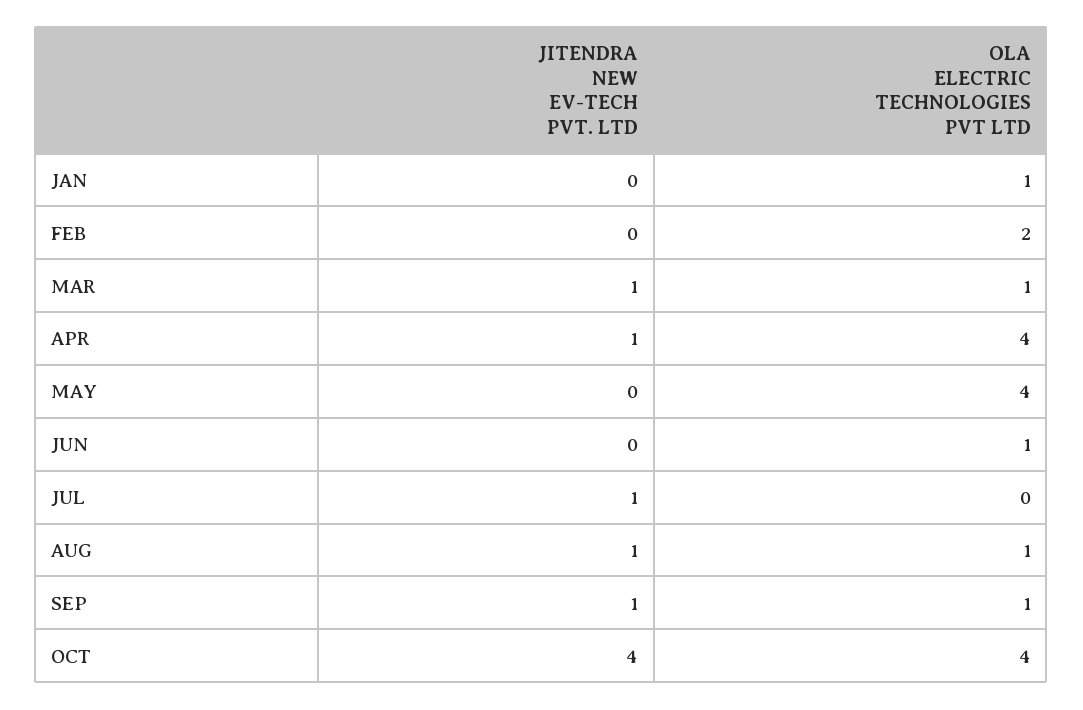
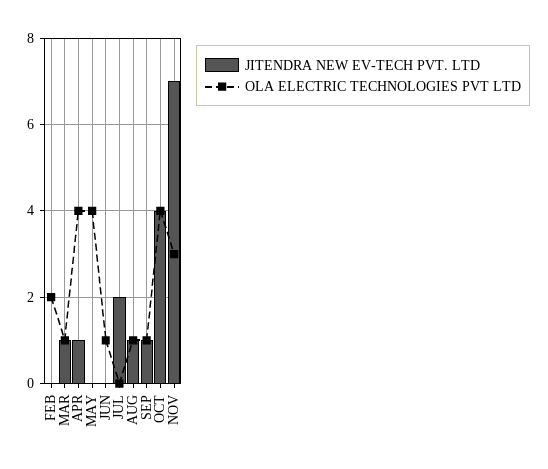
JITENDRA NEW EV-TECH PVT. LTD, JAN: 0 -> none
OLA ELECTRIC TECHNOLOGIES PVT LTD, JAN: 1 -> none
JITENDRA NEW EV-TECH PVT. LTD, JUL: 1 -> 2
JITENDRA NEW EV-TECH PVT. LTD, NOV: none -> 7
OLA ELECTRIC TECHNOLOGIES PVT LTD, NOV: none -> 3

